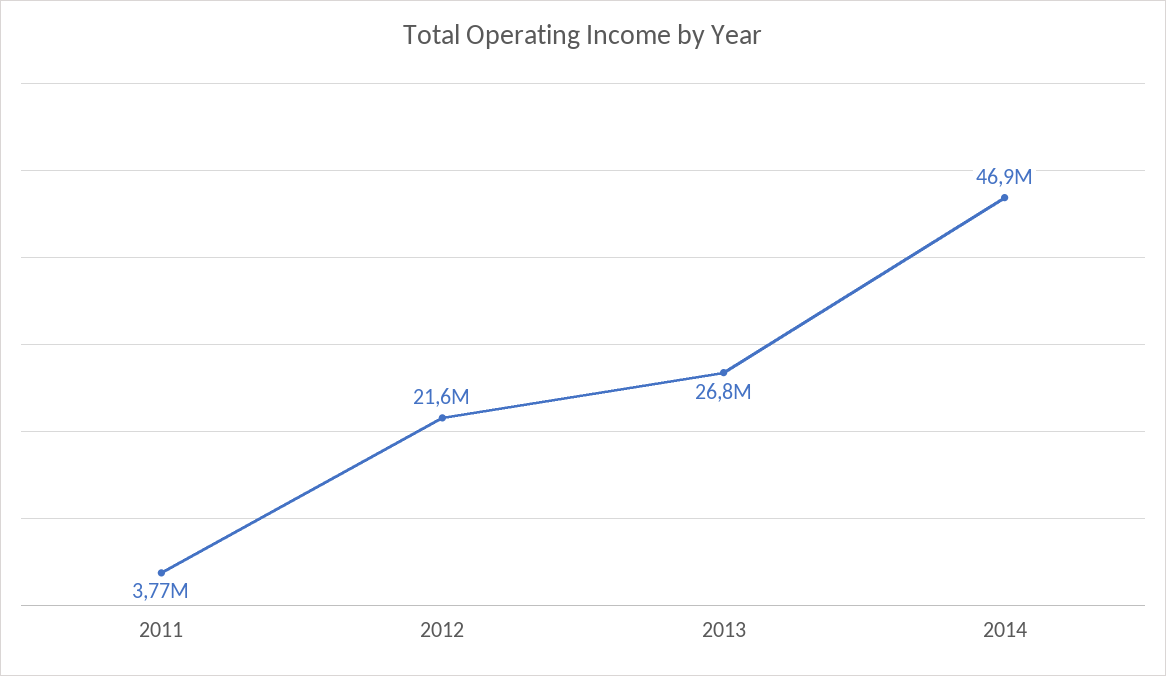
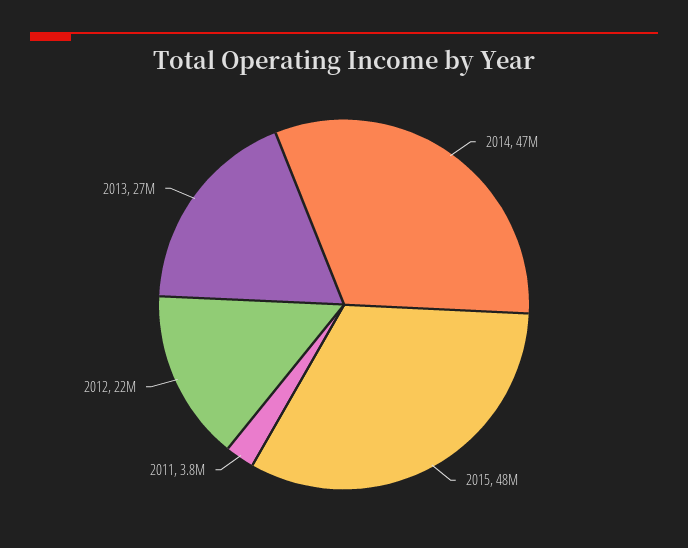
2015: none -> 48000000

